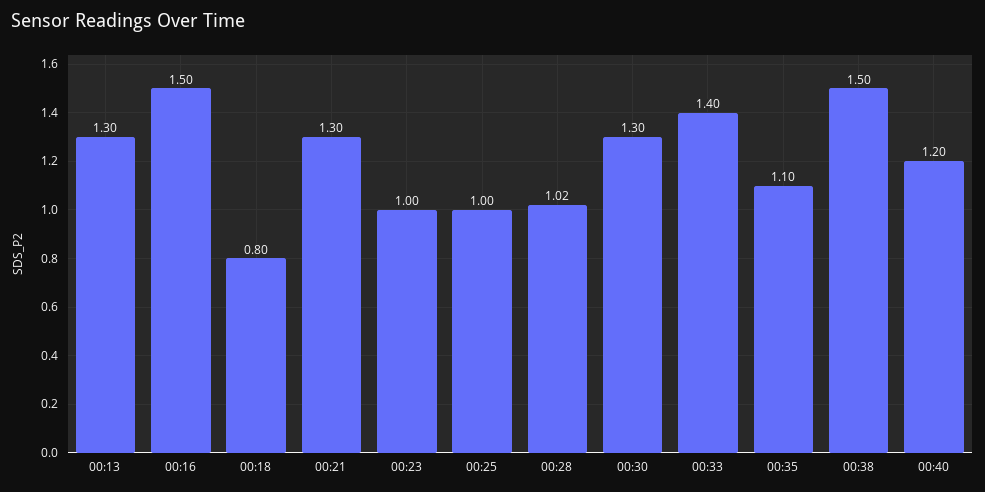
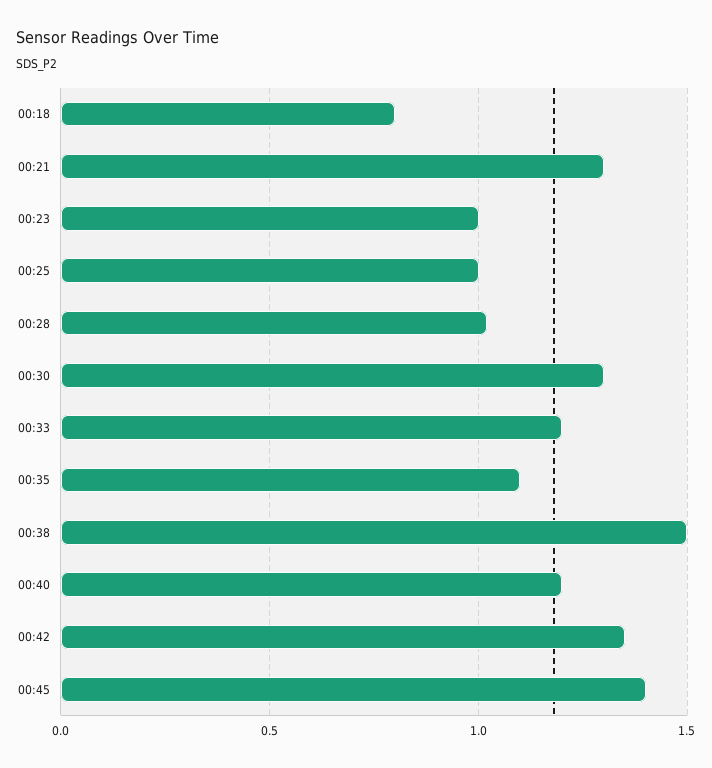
00:13: 1.3 -> none
00:16: 1.5 -> none
00:33: 1.4 -> 1.2
00:42: none -> 1.35
00:45: none -> 1.4

